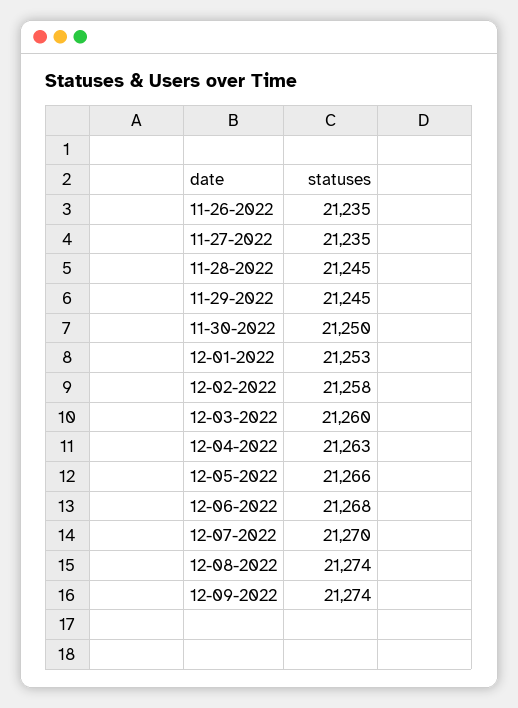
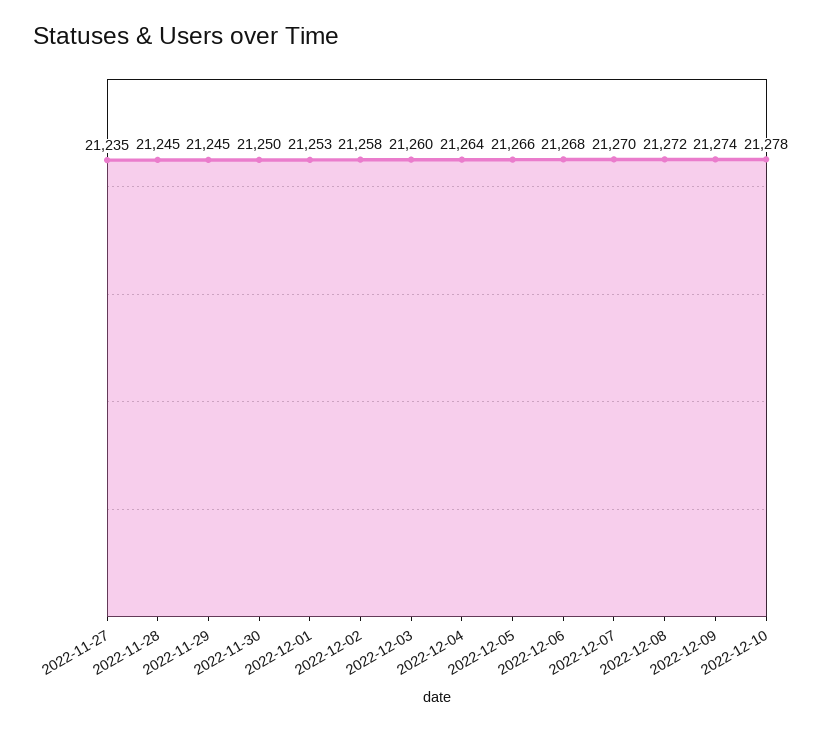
11-26-2022: 21235 -> none
12-04-2022: 21263 -> 21264
12-08-2022: 21274 -> 21272
2022-12-10: none -> 21278

